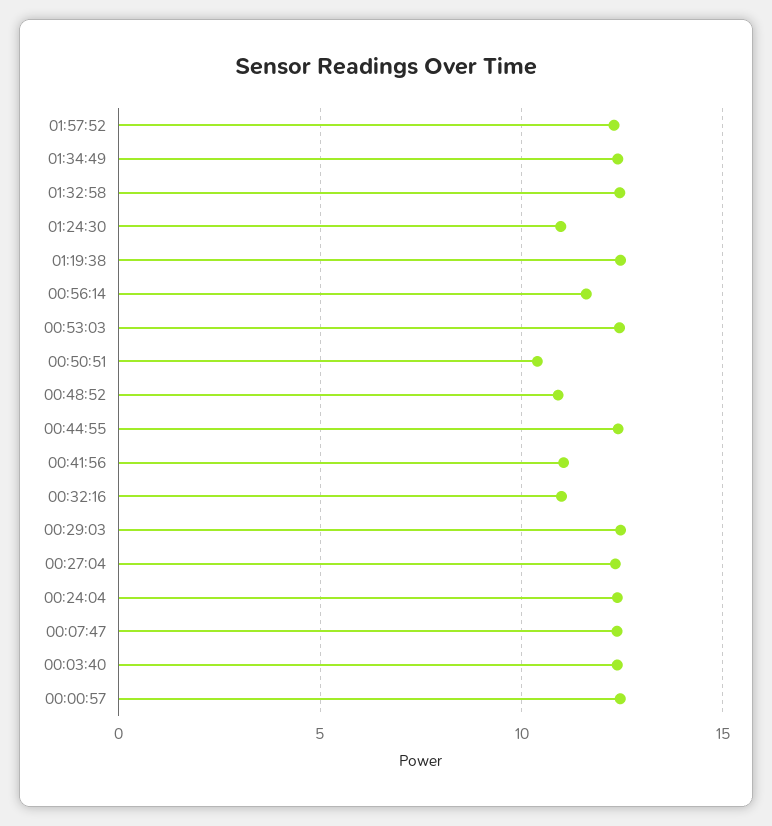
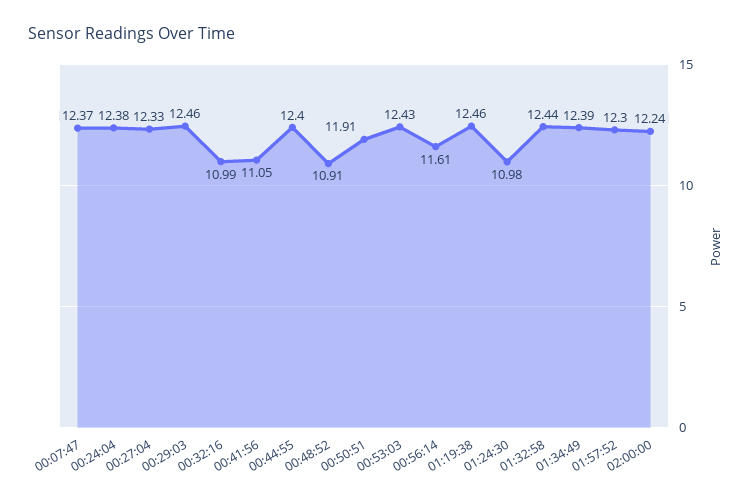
00:50:51: 10.5 -> 11.91
00:03:40: 12.5 -> none
00:00:57: 12.5 -> none
02:00:00: none -> 12.24

